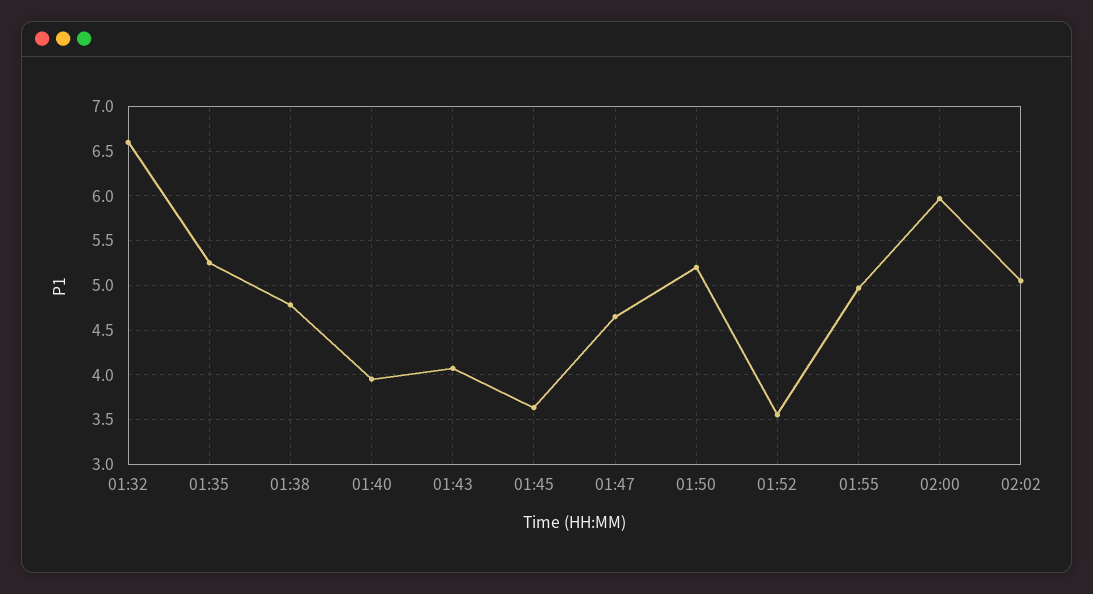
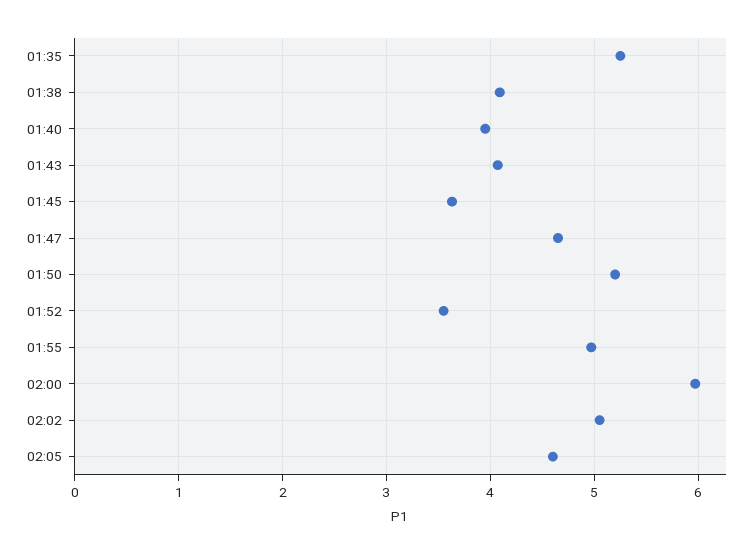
01:32: 6.6 -> none
01:38: 4.8 -> 4.1
02:05: none -> 4.6

